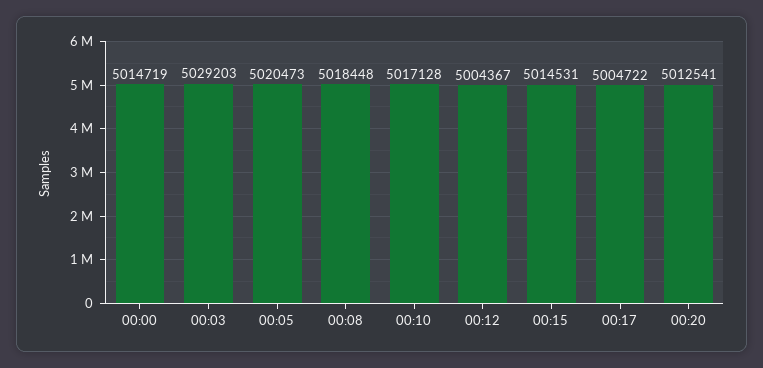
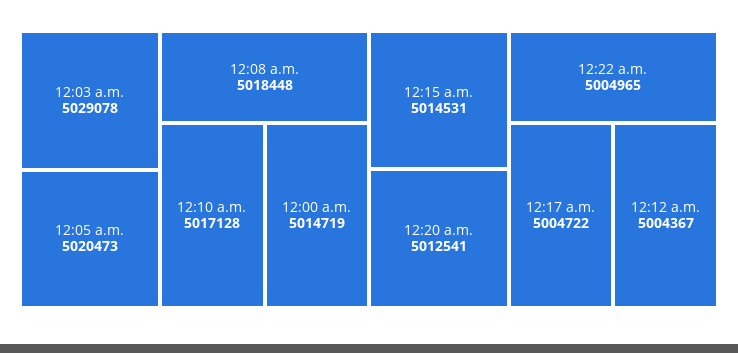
00:03: 5029203 -> 5029078
12:22 a.m.: none -> 5004965

